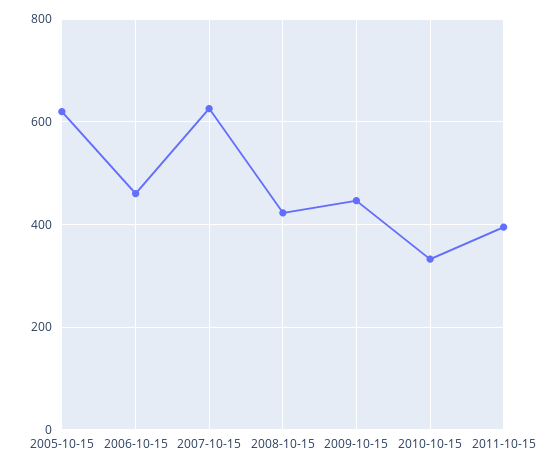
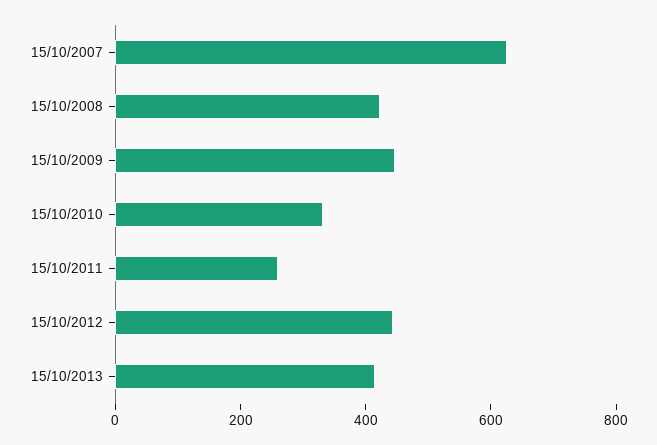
2005-10-15: 620 -> none
2006-10-15: 460 -> none
2011-10-15: 400 -> 250
15/10/2012: none -> 450
15/10/2013: none -> 400

